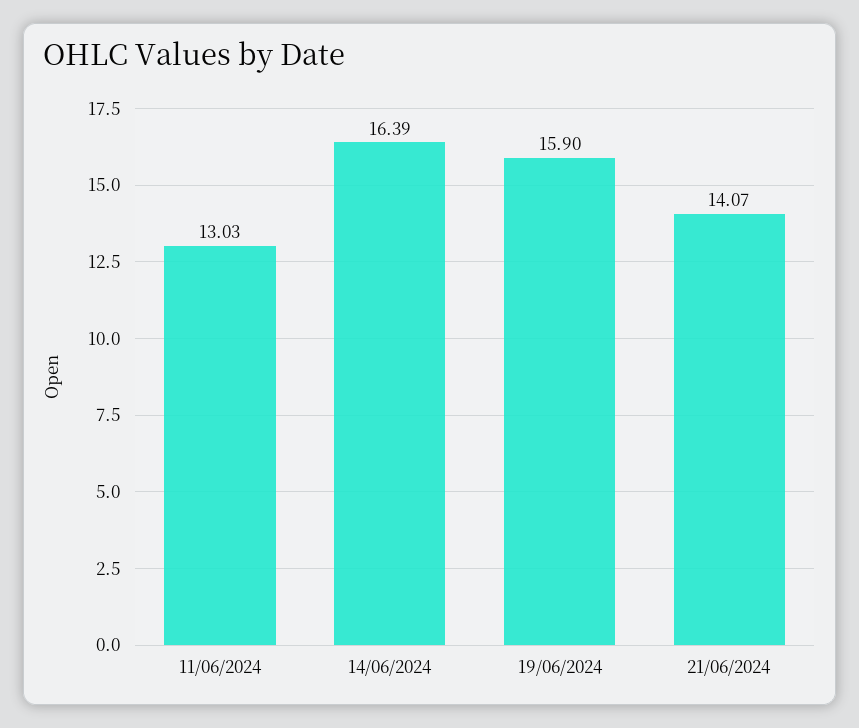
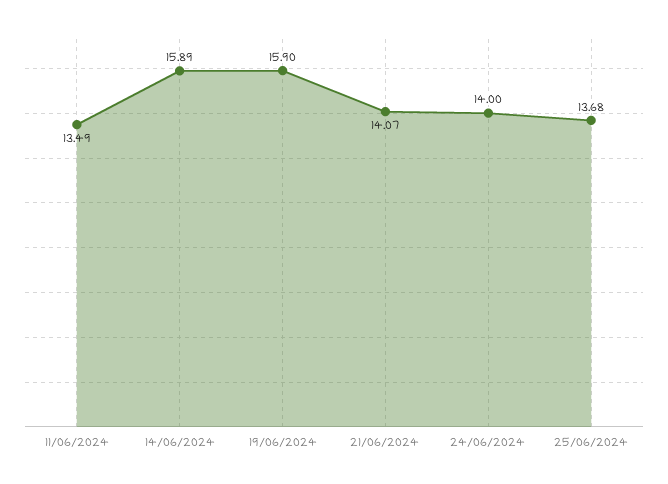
11/06/2024: 13.03 -> 13.49
14/06/2024: 16.39 -> 15.89
24/06/2024: none -> 14
25/06/2024: none -> 13.68

